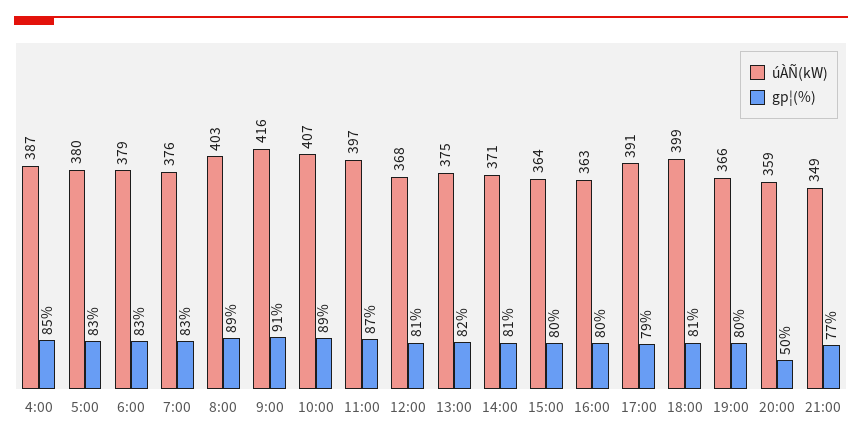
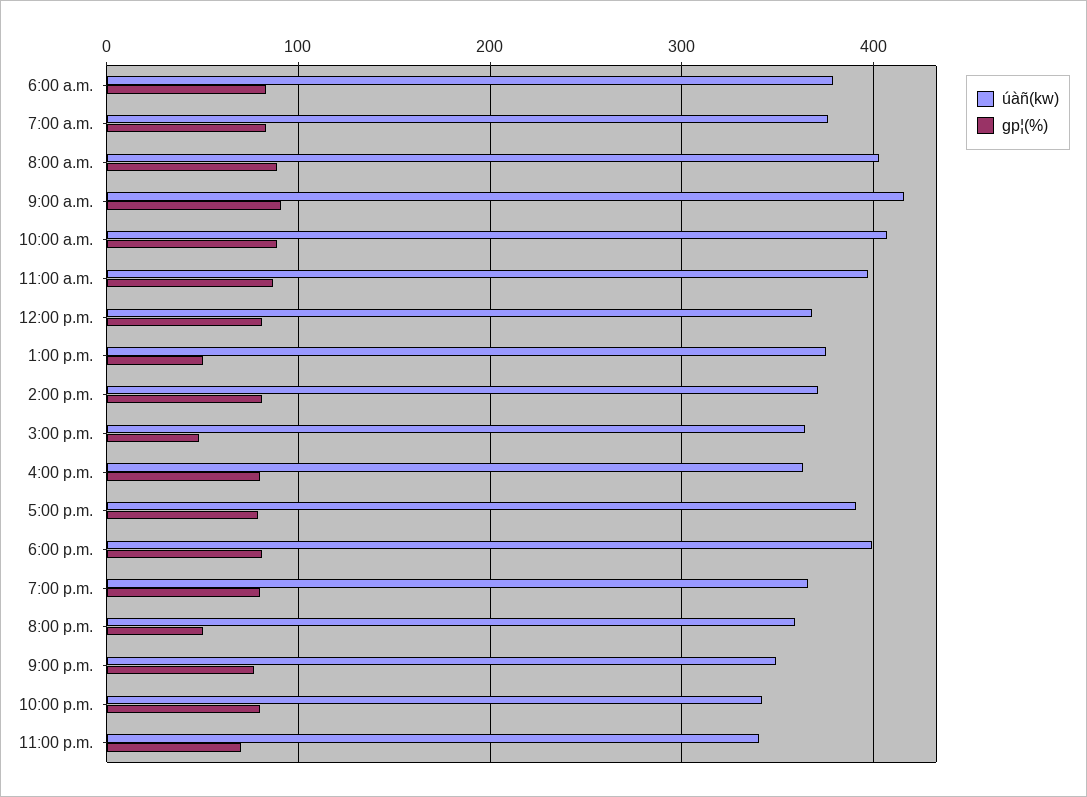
úÀÑ(kW), 4:00: 387 -> none
gp¦(%), 4:00: 85 -> none
úÀÑ(kW), 5:00: 380 -> none
gp¦(%), 5:00: 83 -> none
gp¦(%), 13:00: 82 -> 50
gp¦(%), 15:00: 80 -> 50
úÀÑ(kW), 10:00 p.m.: none -> 340
gp¦(%), 10:00 p.m.: none -> 80
úÀÑ(kW), 11:00 p.m.: none -> 340
gp¦(%), 11:00 p.m.: none -> 70

